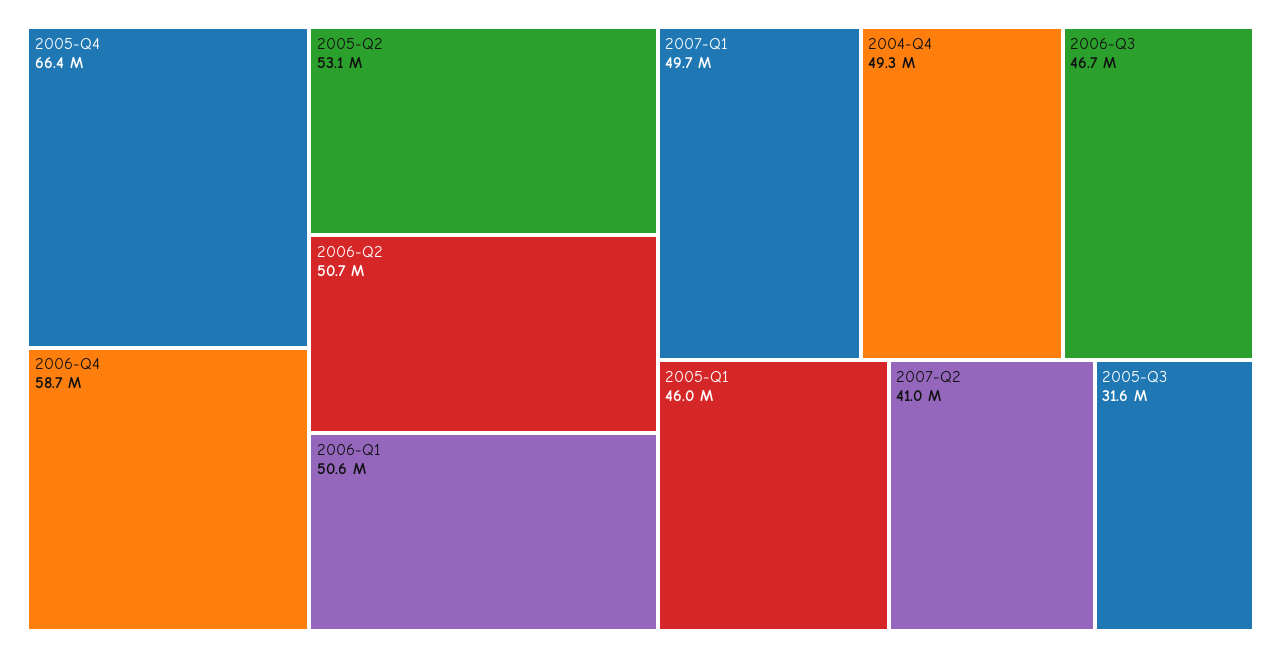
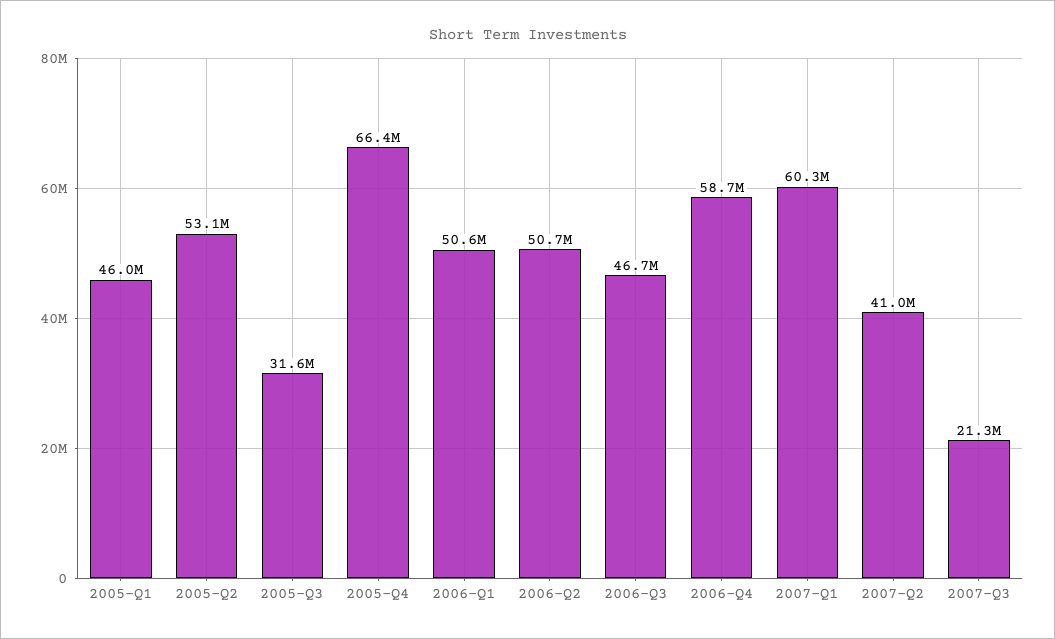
2007-Q1: 49700000 -> 60300000
2004-Q4: 49300000 -> none
2007-Q3: none -> 21300000

